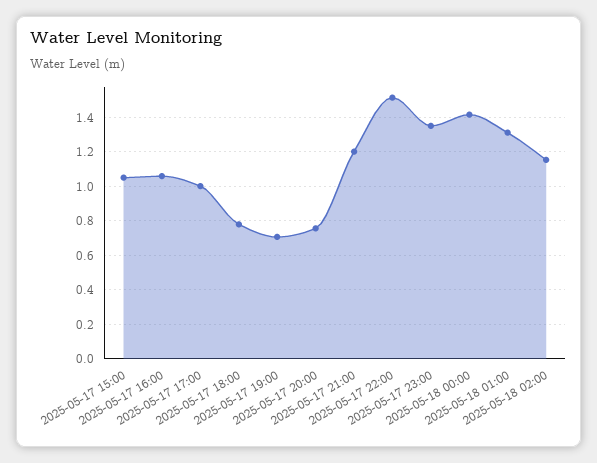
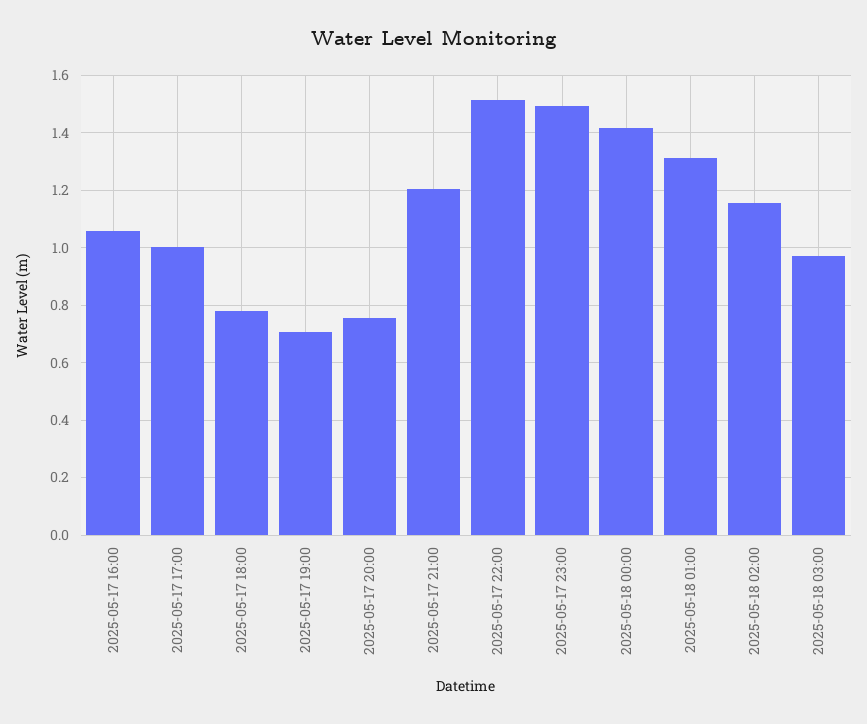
2025-05-17 15:00: 1.05 -> none
2025-05-17 23:00: 1.35 -> 1.5
2025-05-18 03:00: none -> 0.975

